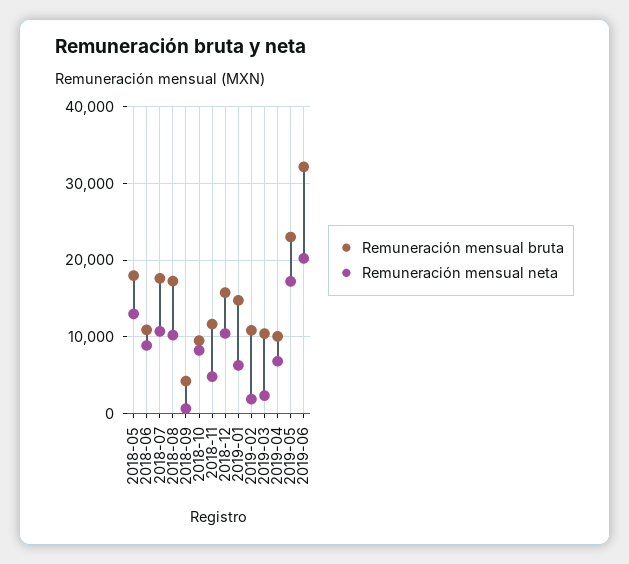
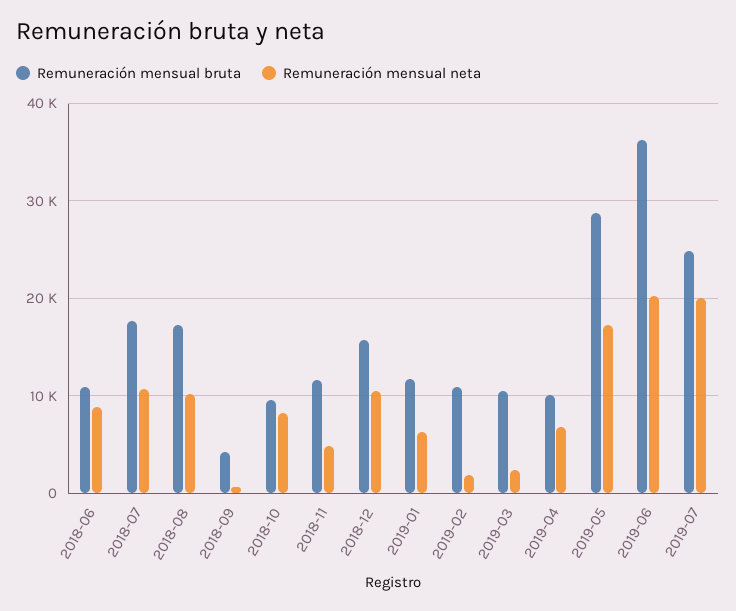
Remuneración mensual bruta, 2018-05: 18000 -> none
Remuneración mensual neta, 2018-05: 13000 -> none
Remuneración mensual bruta, 2019-01: 15000 -> 12000
Remuneración mensual bruta, 2019-05: 23000 -> 29000
Remuneración mensual bruta, 2019-06: 32000 -> 36000
Remuneración mensual bruta, 2019-07: none -> 25000
Remuneración mensual neta, 2019-07: none -> 20000

